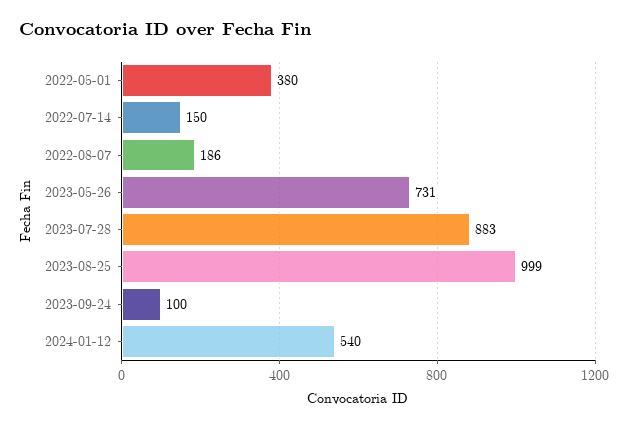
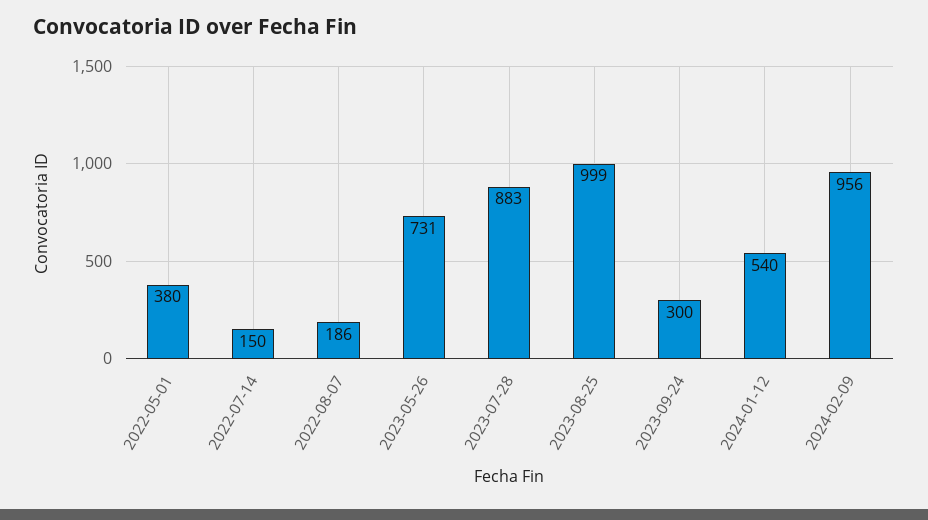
2023-09-24: 100 -> 300
2024-02-09: none -> 956

